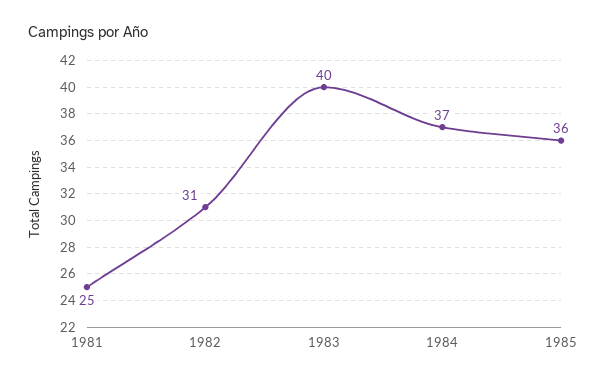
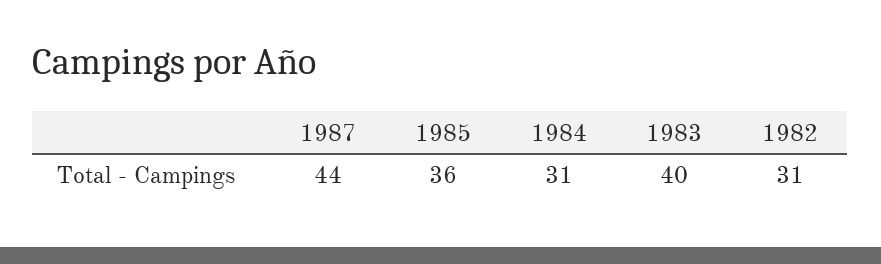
1981: 25 -> none
1984: 37 -> 31
1987: none -> 44

